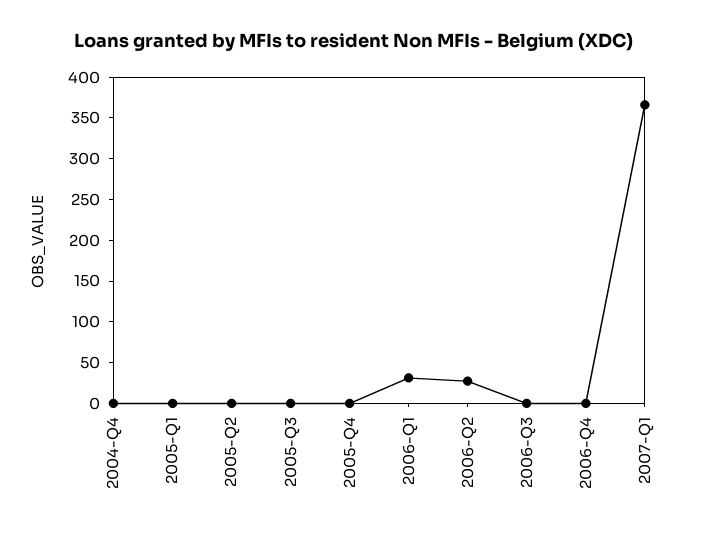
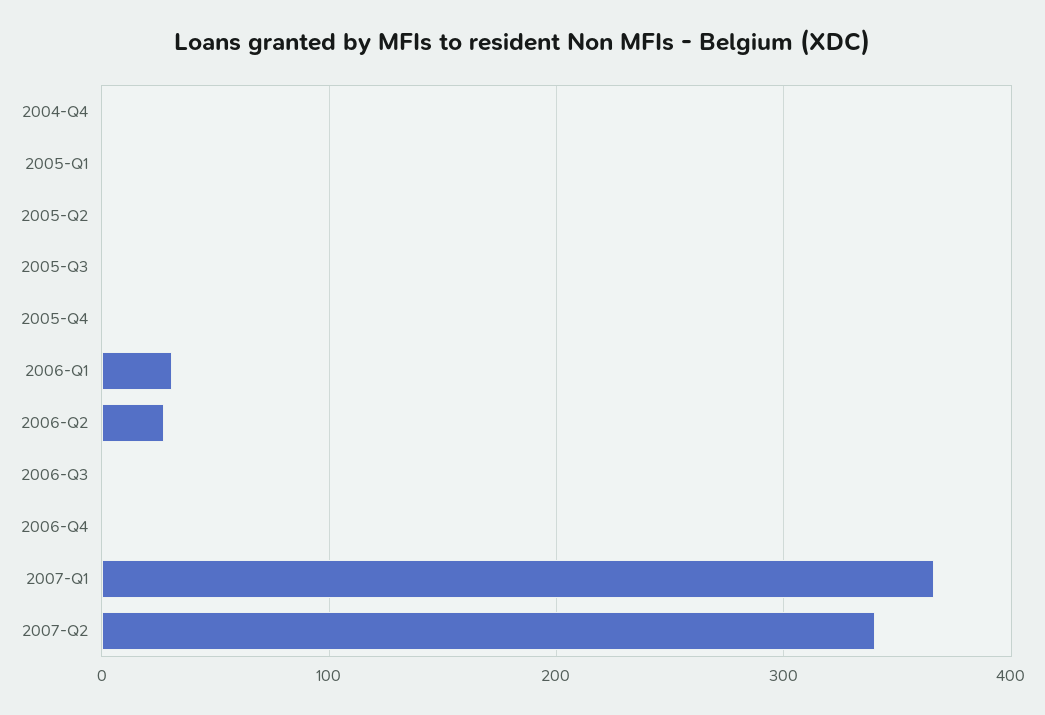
2007-Q2: none -> 340

